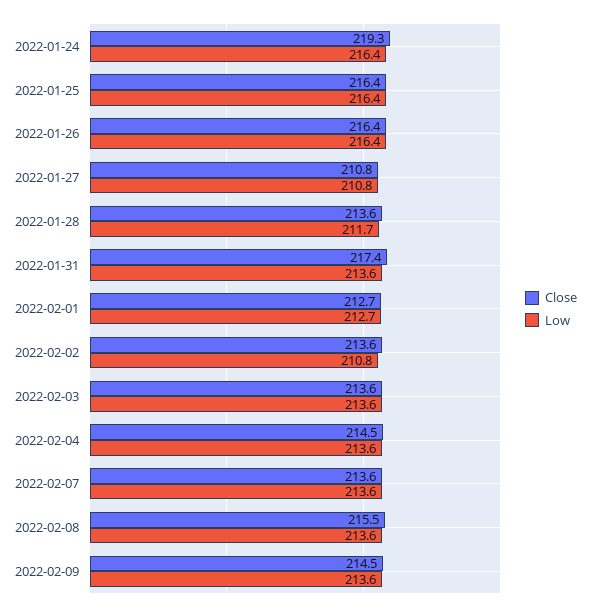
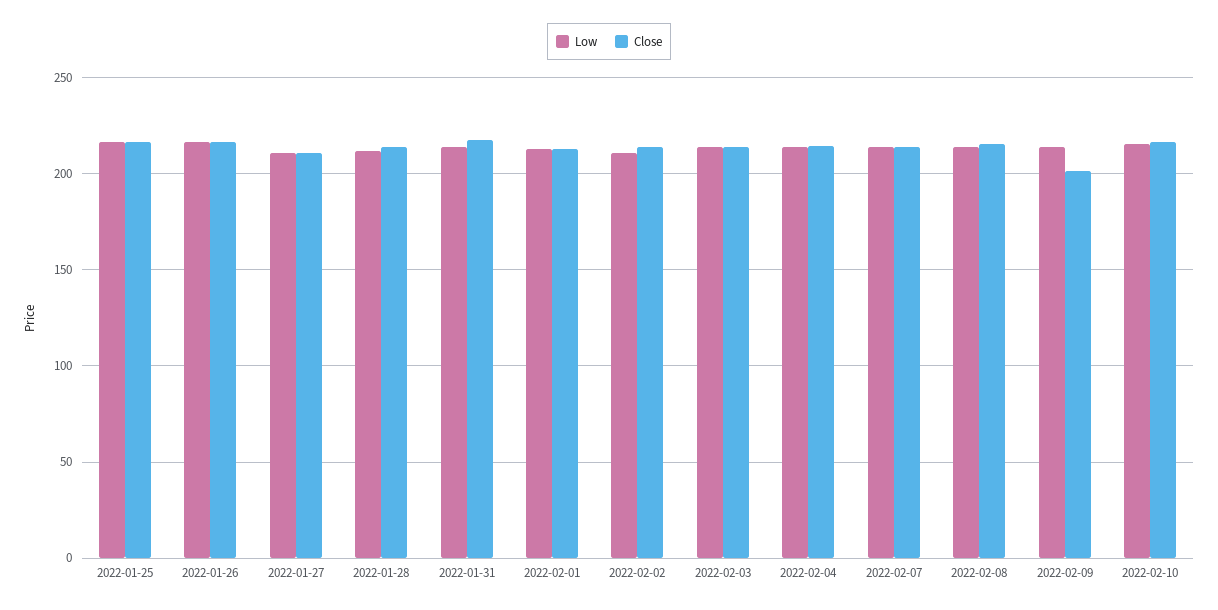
Close, 2022-01-24: 219.3 -> none
Low, 2022-01-24: 216.4 -> none
Close, 2022-02-09: 214.5 -> 200
Low, 2022-02-10: none -> 215
Close, 2022-02-10: none -> 215

